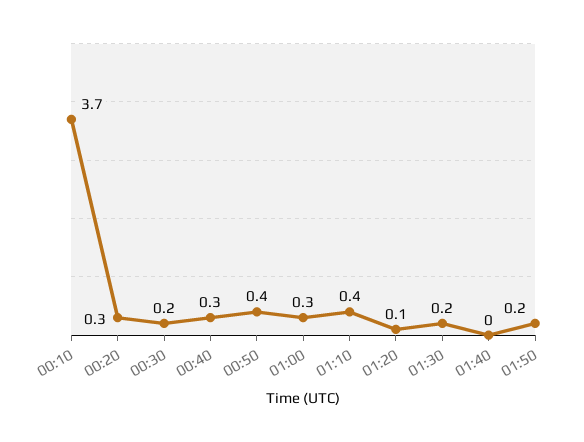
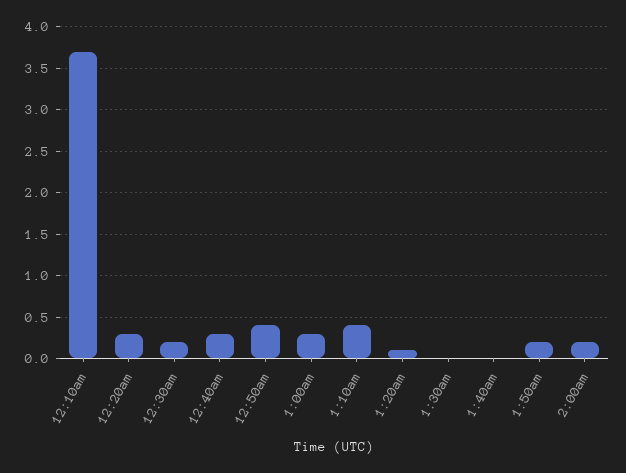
01:30: 0.2 -> 0
2:00am: none -> 0.2

